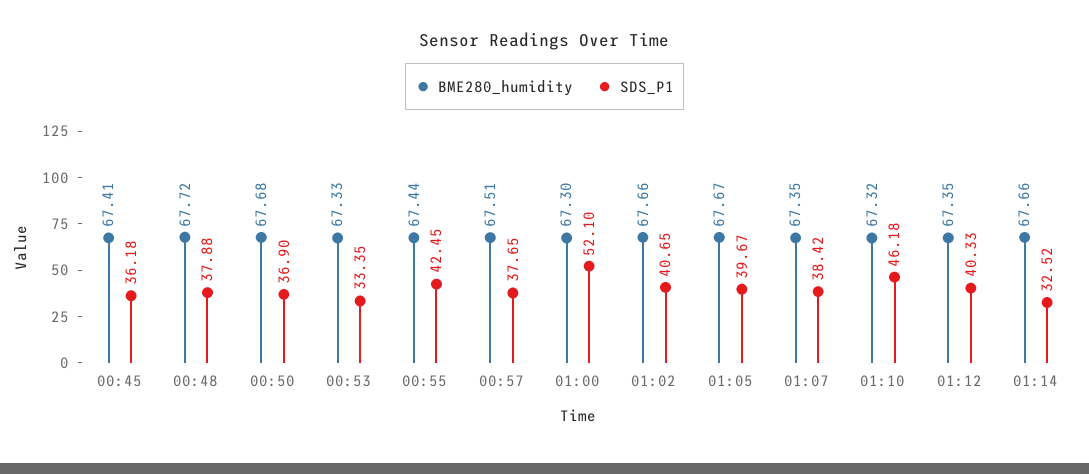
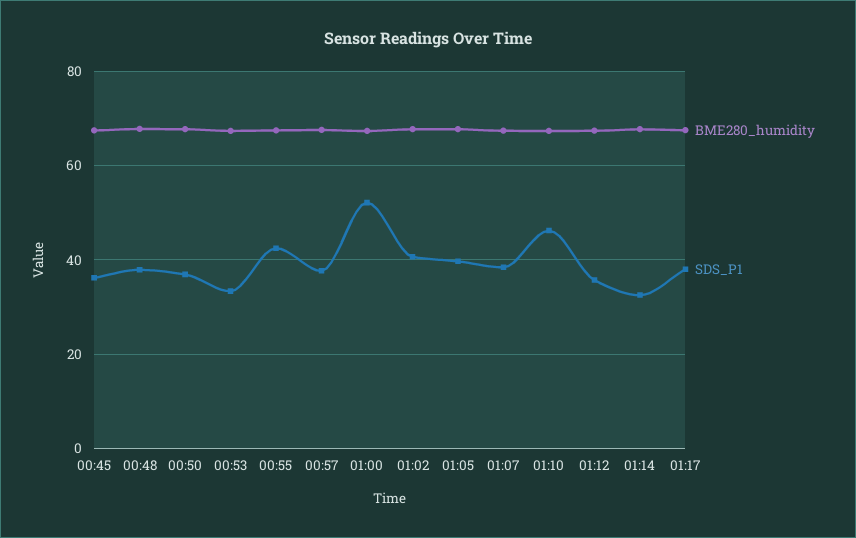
SDS_P1, 01:12: 40.33 -> 36
BME280_humidity, 01:17: none -> 68
SDS_P1, 01:17: none -> 38

